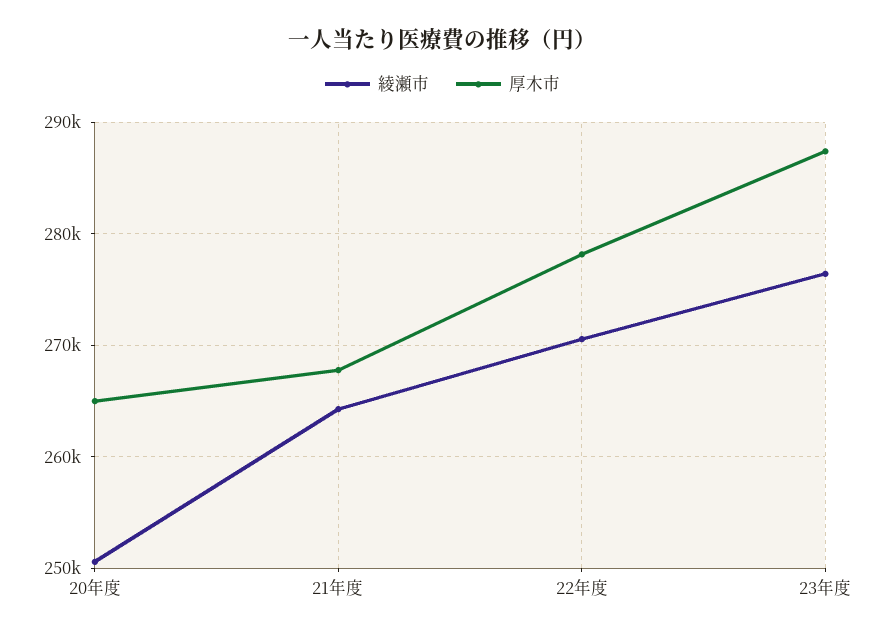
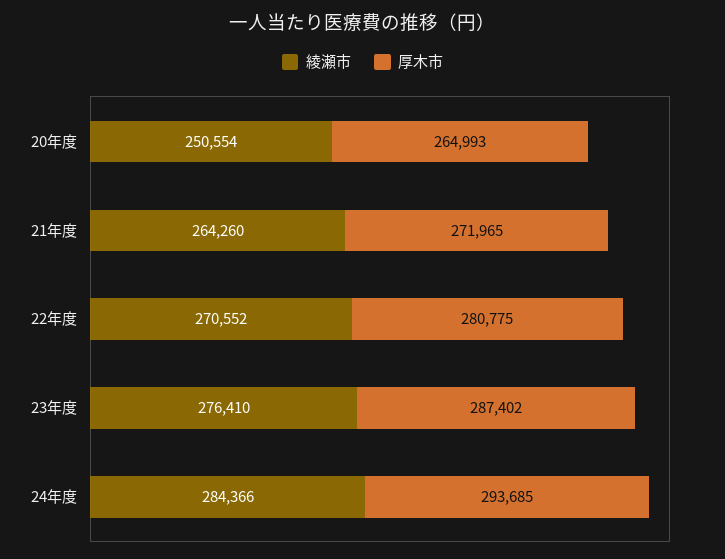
厚木市, 21年度: 268000 -> 271965
厚木市, 22年度: 278000 -> 280775
綾瀬市, 24年度: none -> 284366
厚木市, 24年度: none -> 293685

